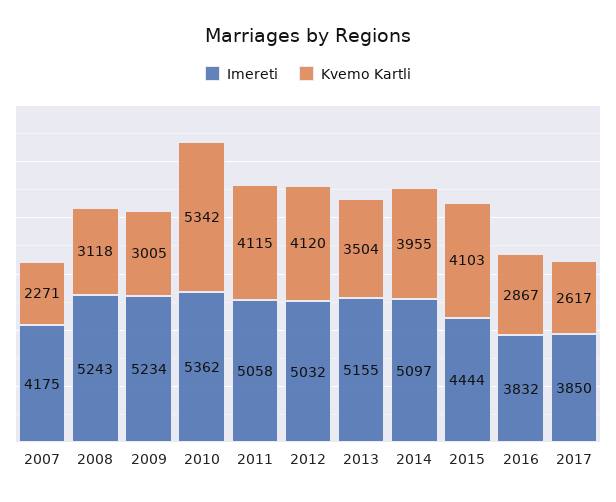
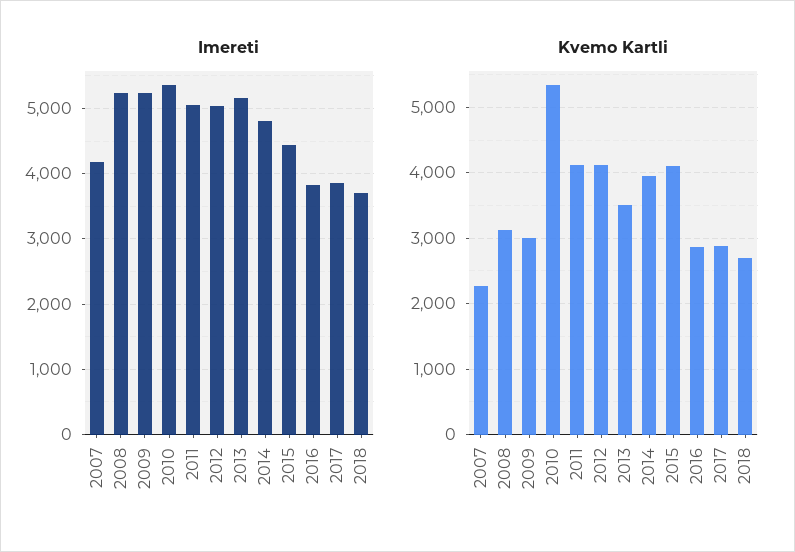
Imereti, 2014: 5097 -> 4800
Kvemo Kartli, 2017: 2617 -> 2900
Imereti, 2018: none -> 3700
Kvemo Kartli, 2018: none -> 2700

